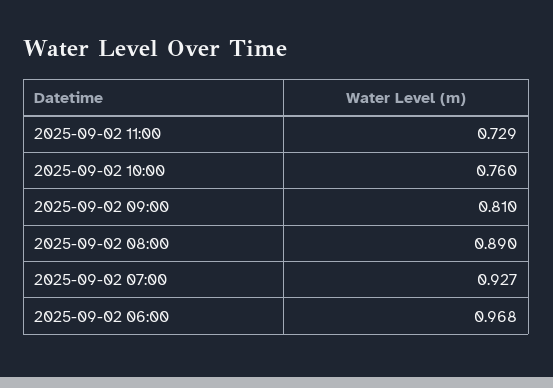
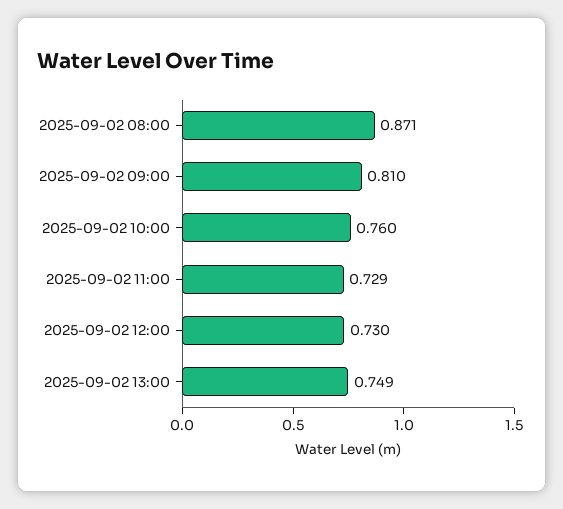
2025-09-02 08:00: 0.89 -> 0.871
2025-09-02 07:00: 0.927 -> none
2025-09-02 06:00: 0.968 -> none
2025-09-02 12:00: none -> 0.73
2025-09-02 13:00: none -> 0.749

